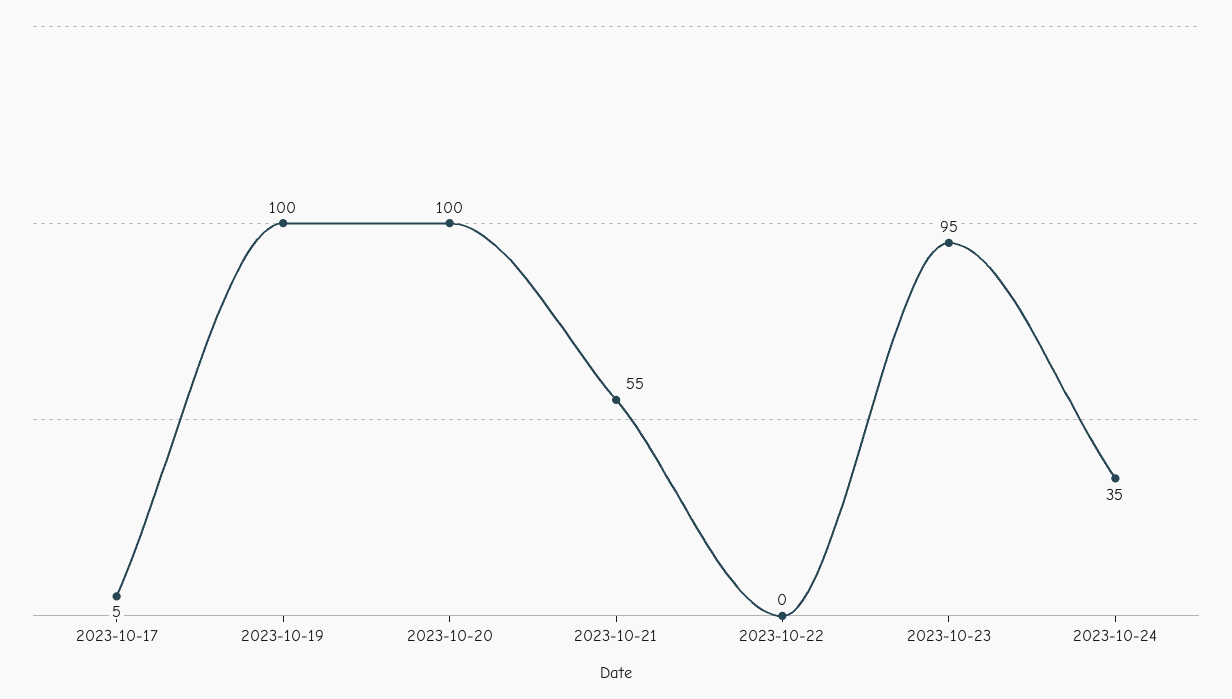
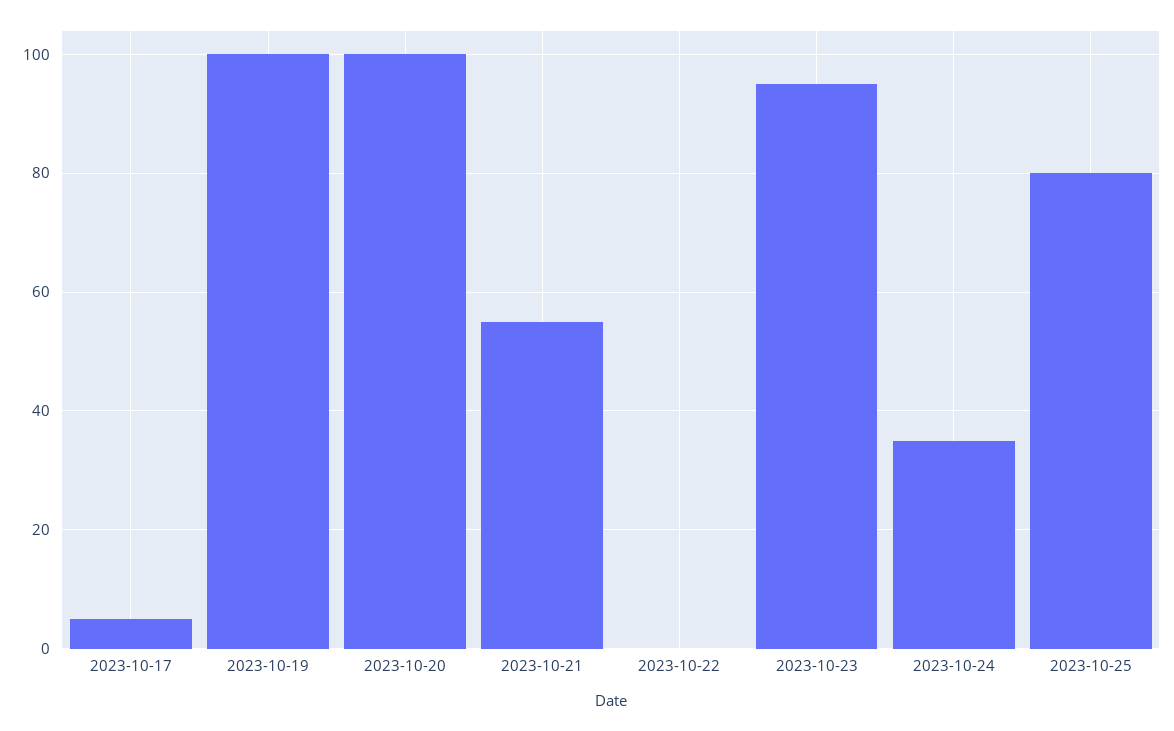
2023-10-25: none -> 80

